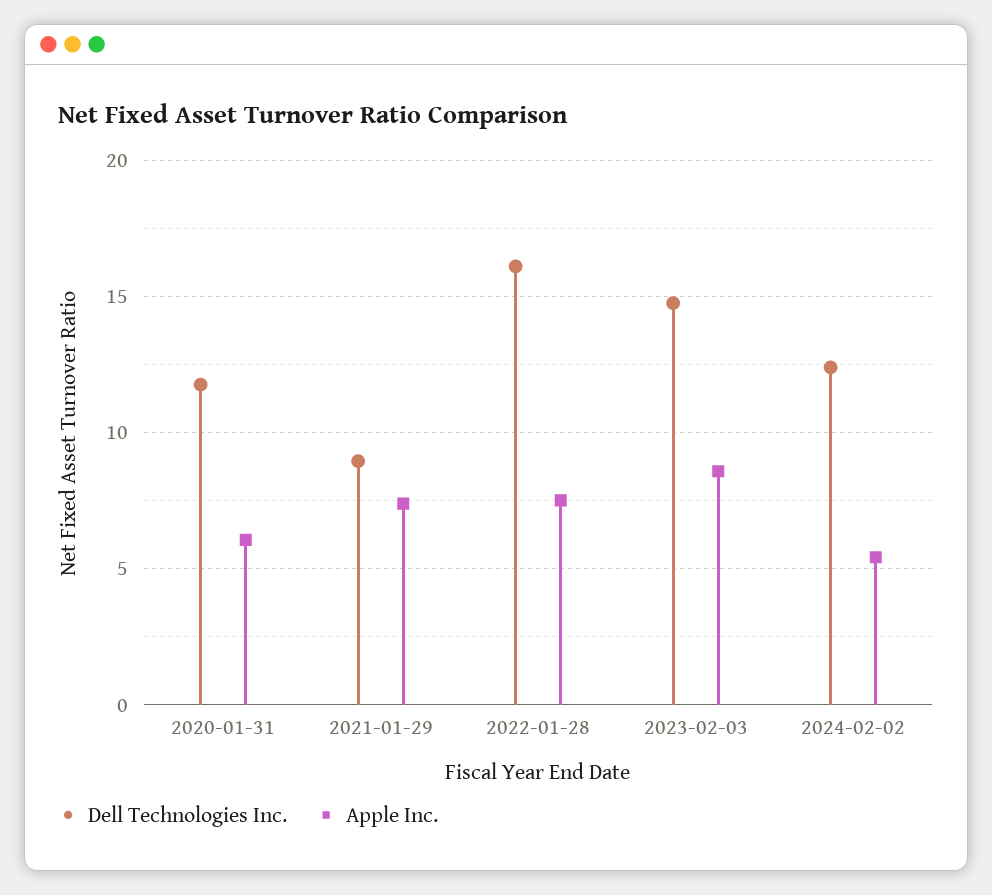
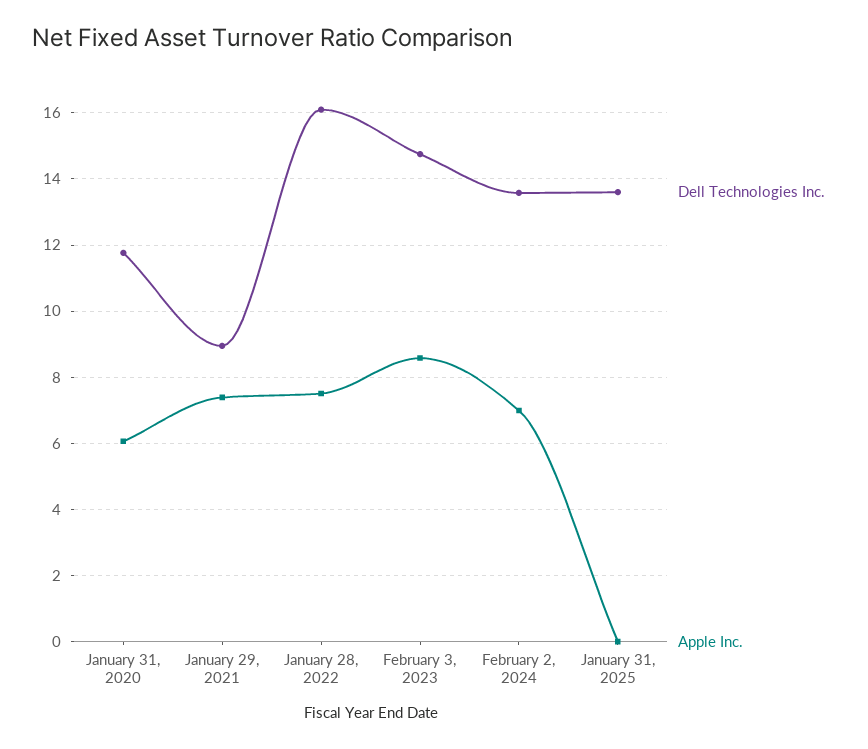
Dell Technologies Inc., 2024-02-02: 12.5 -> 13.6
Apple Inc., 2024-02-02: 5.5 -> 7
Dell Technologies Inc., January 31, 2025: none -> 13.6
Apple Inc., January 31, 2025: none -> 0

